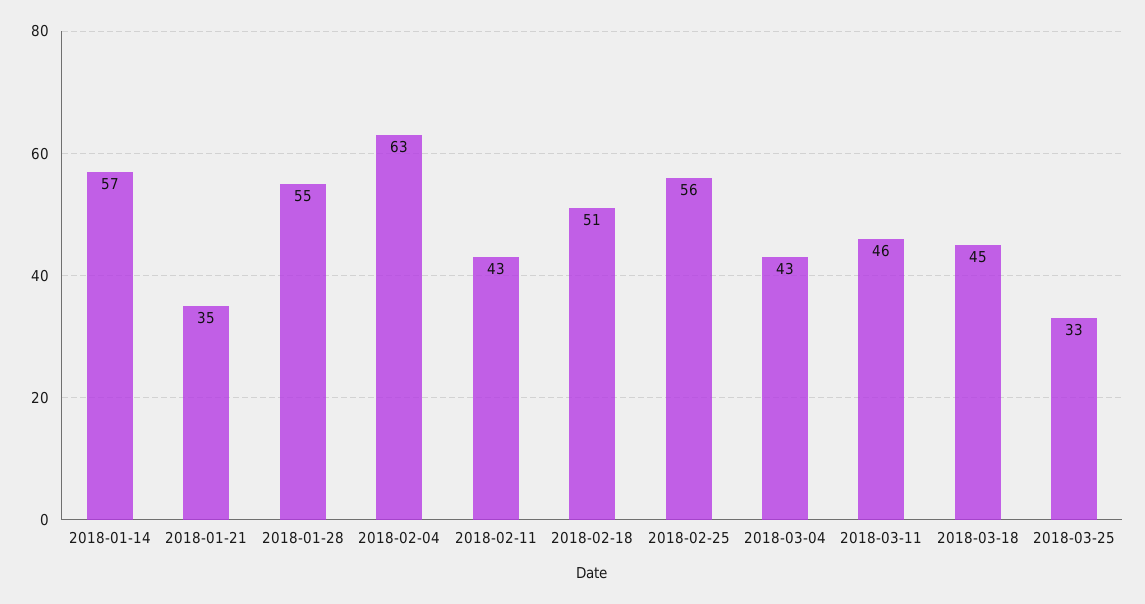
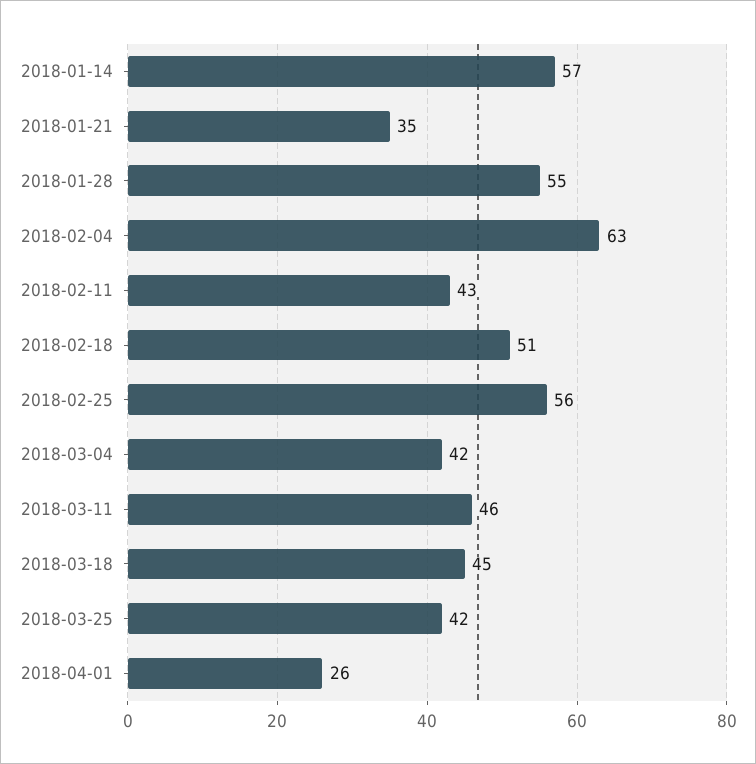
2018-03-04: 43 -> 42
2018-03-25: 33 -> 42
2018-04-01: none -> 26

